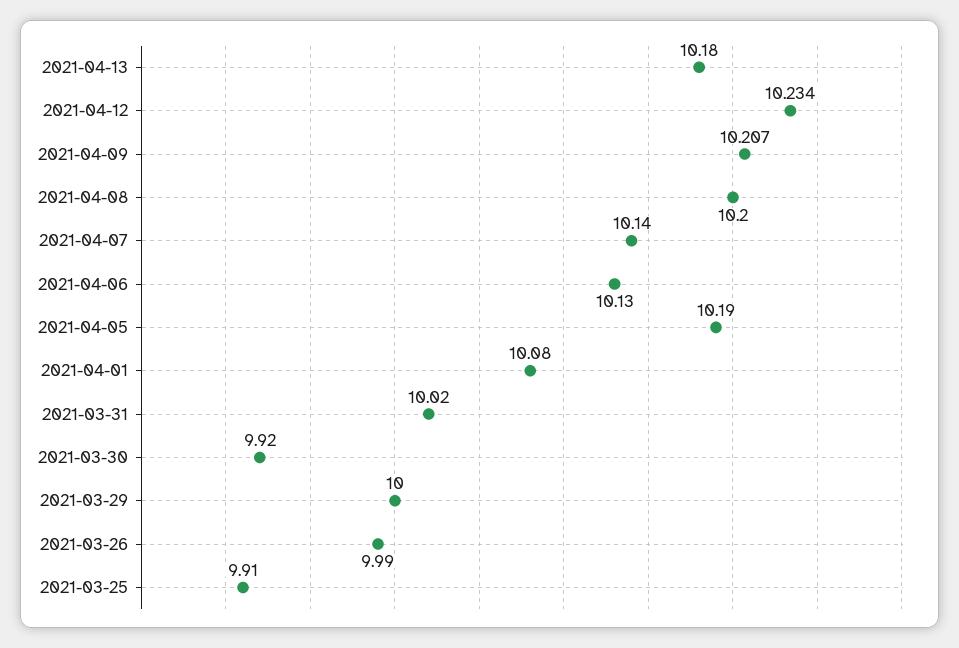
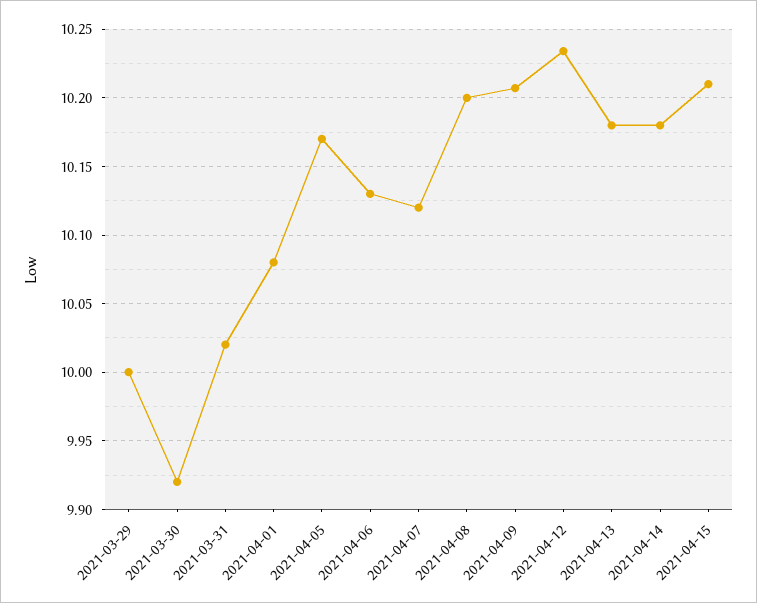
2021-04-07: 10.14 -> 10.12
2021-04-05: 10.19 -> 10.17
2021-03-26: 9.99 -> none
2021-03-25: 9.91 -> none
2021-04-14: none -> 10.18
2021-04-15: none -> 10.21

